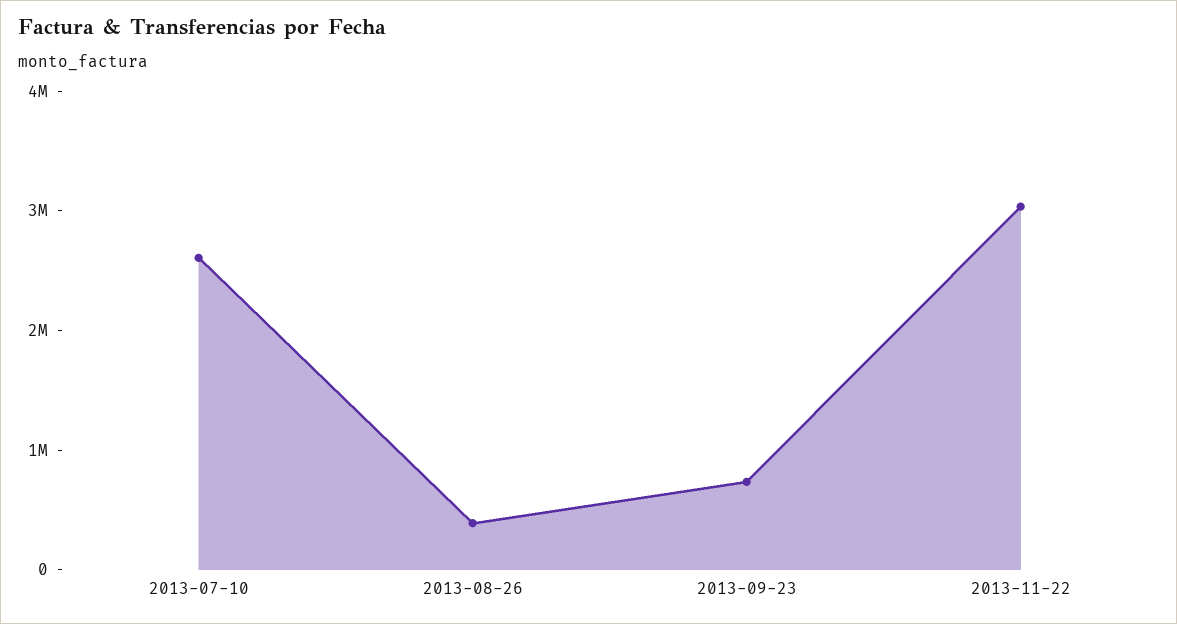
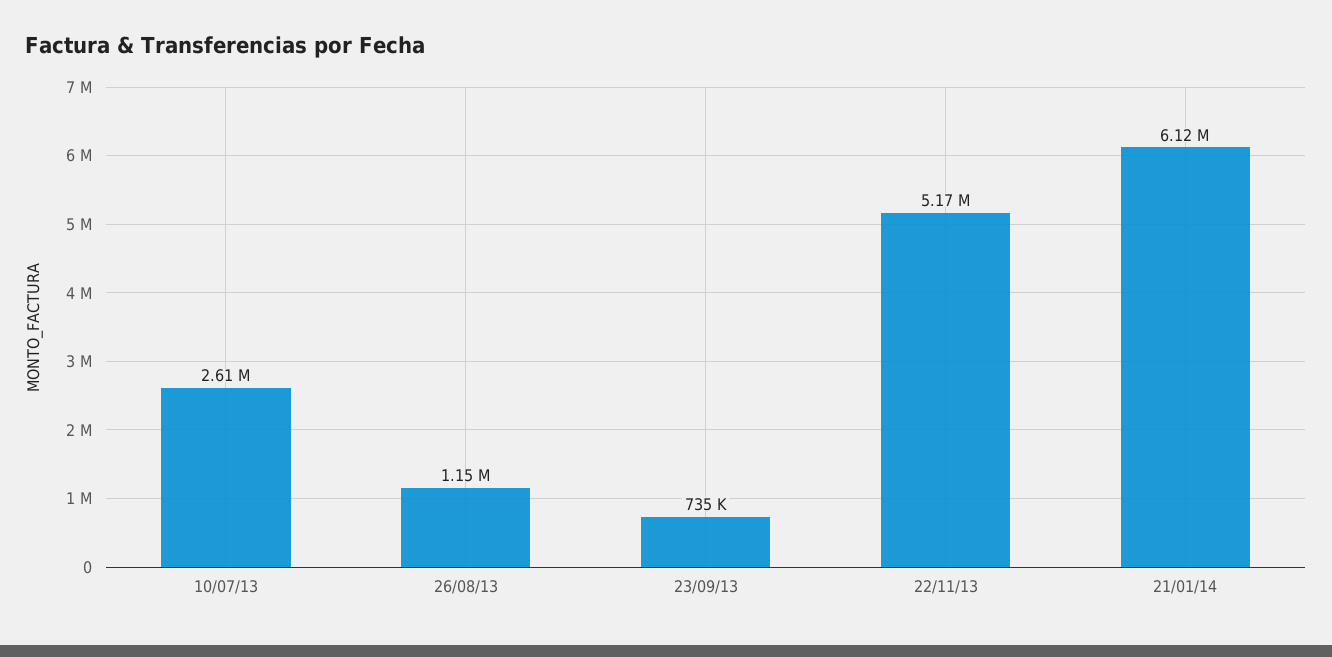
2013-08-26: 400000 -> 1150000
2013-11-22: 3000000 -> 5170000
21/01/14: none -> 6120000

